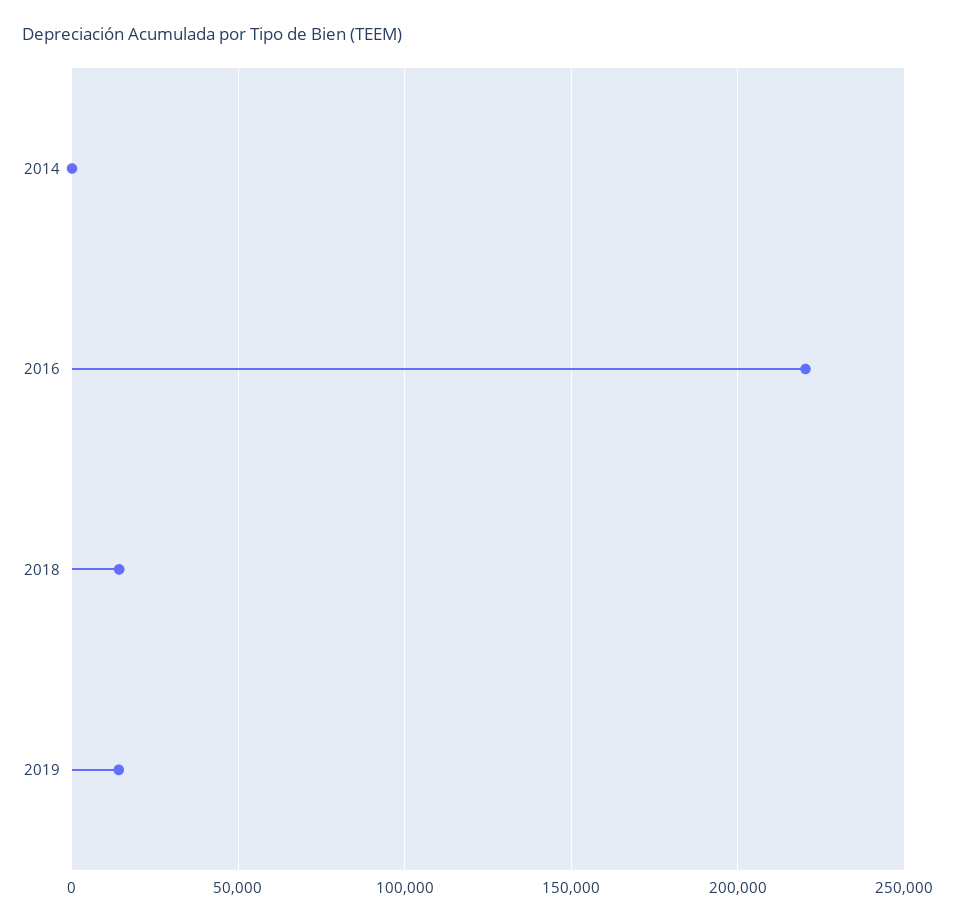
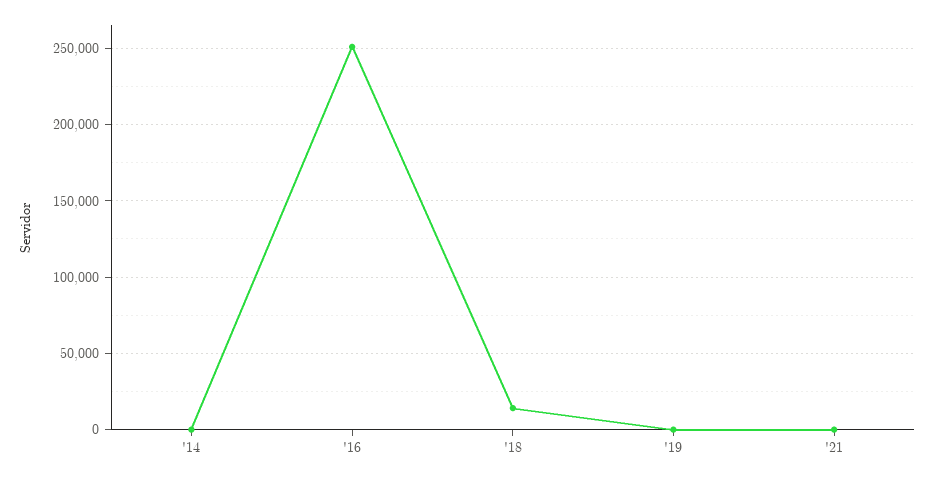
2016: 220000 -> 250000
2019: 15000 -> 0
'21: none -> 0

